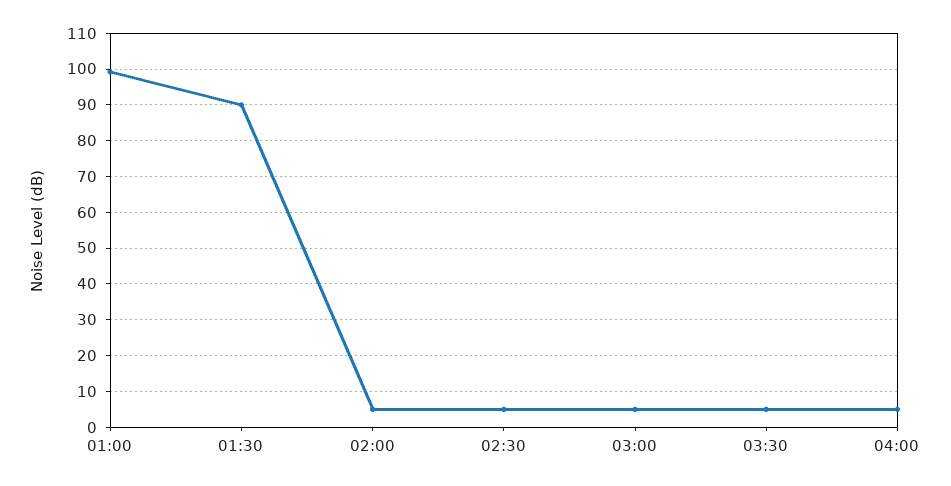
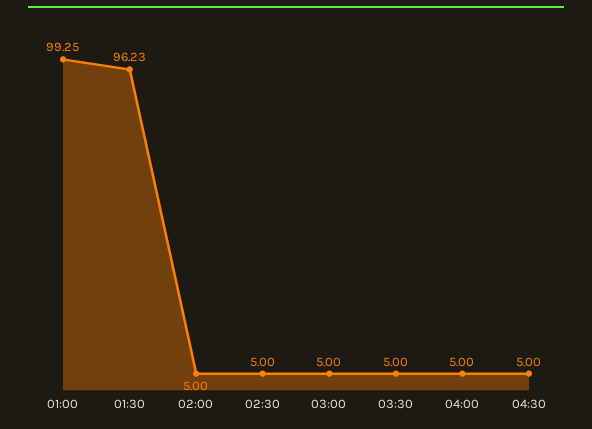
01:30: 90 -> 96.23
04:30: none -> 5

